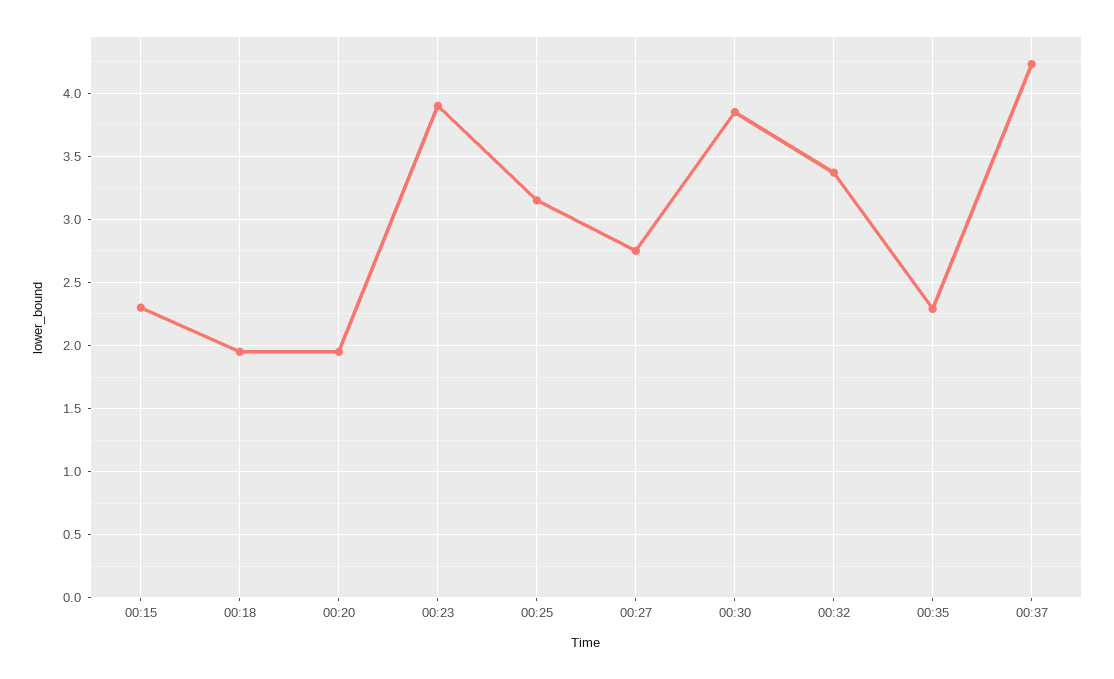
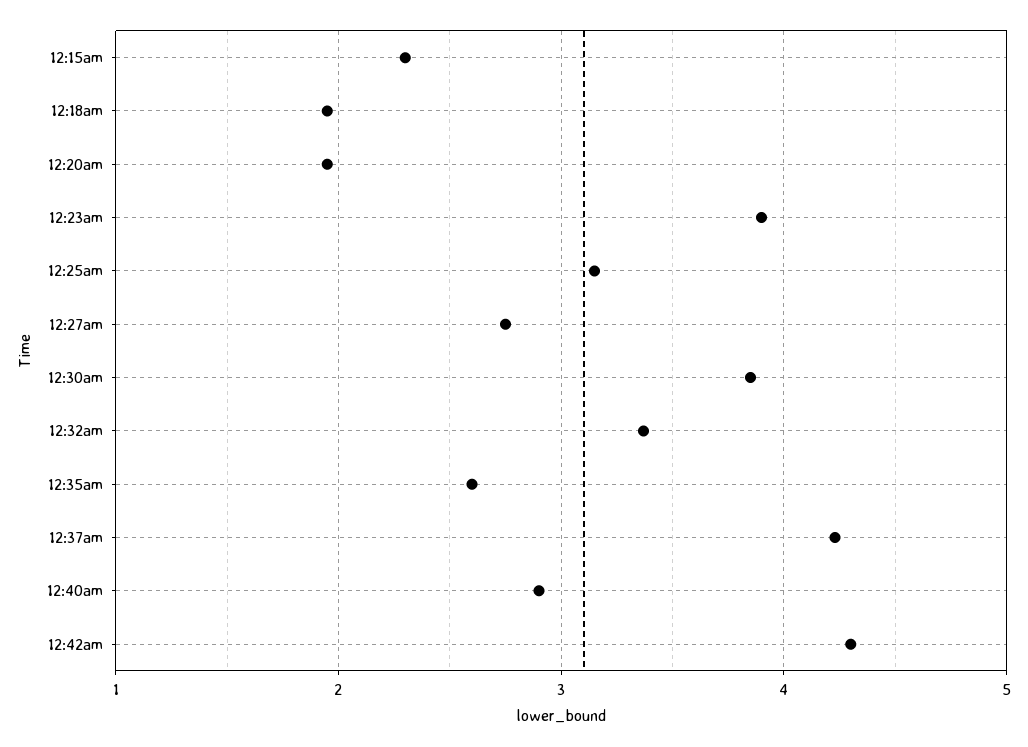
00:35: 2.3 -> 2.6
12:40am: none -> 2.9
12:42am: none -> 4.3

